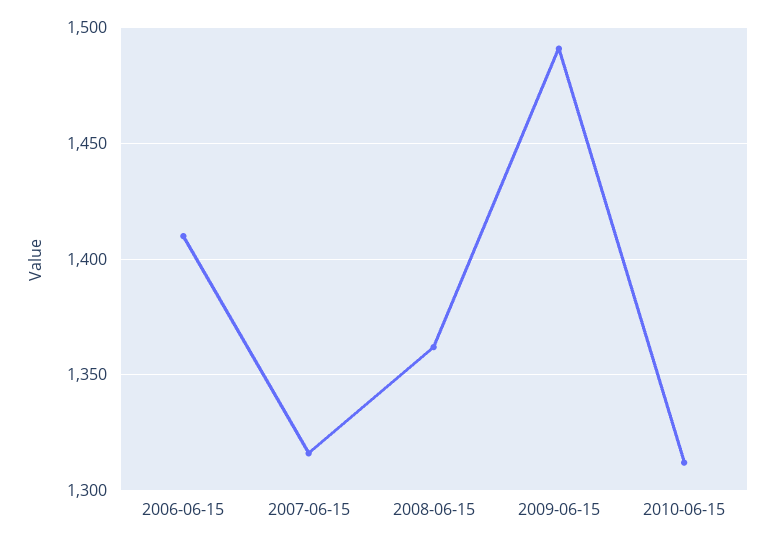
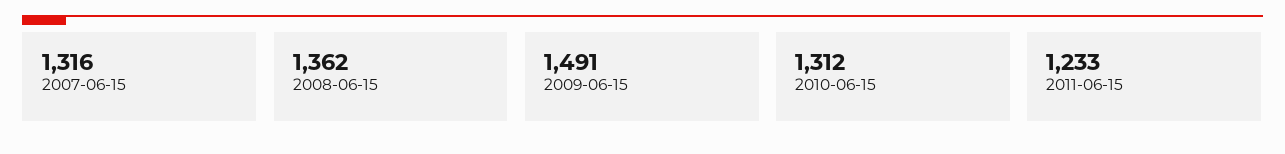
2006-06-15: 1410 -> none
2011-06-15: none -> 1233

